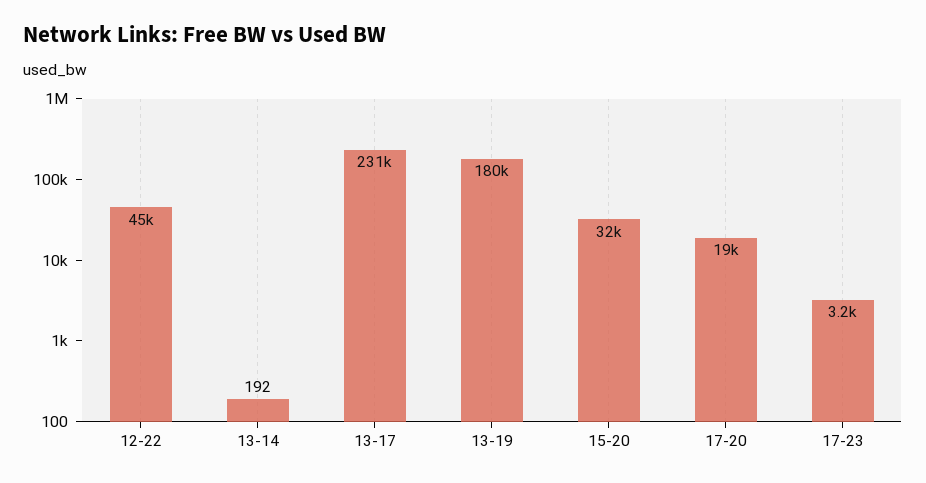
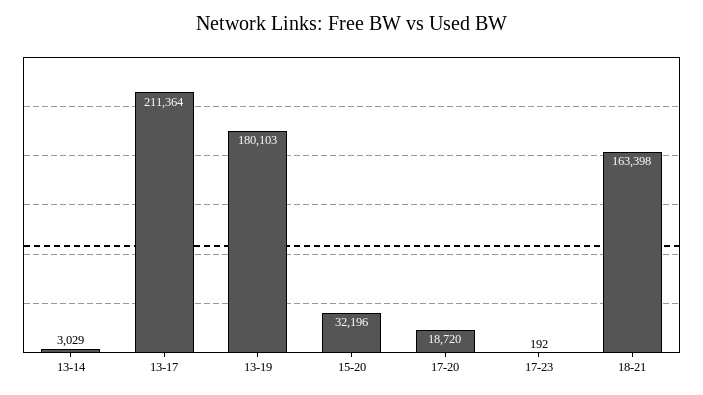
12-22: 45000 -> none
13-14: 192 -> 3029
13-17: 231000 -> 211364
17-23: 3200 -> 192
18-21: none -> 163398

